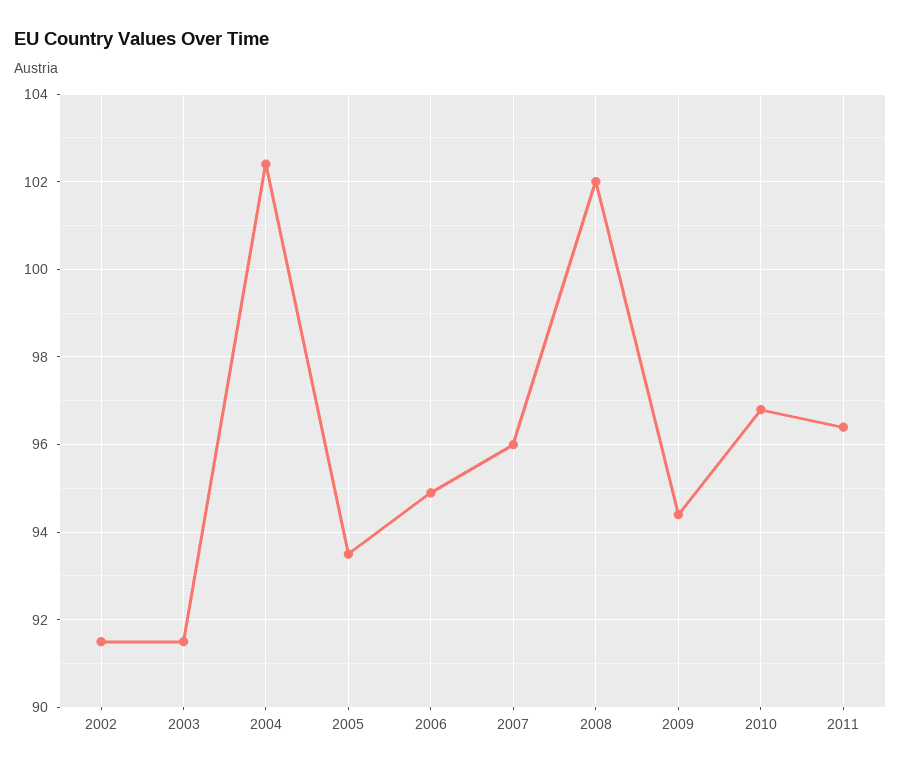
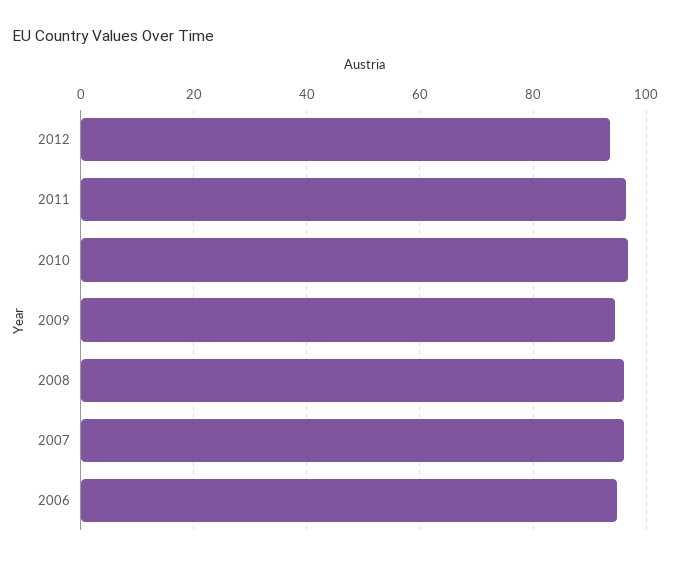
2002: 91.5 -> none
2003: 91.5 -> none
2004: 102.5 -> none
2005: 93.5 -> none
2008: 102 -> 96
2012: none -> 94

